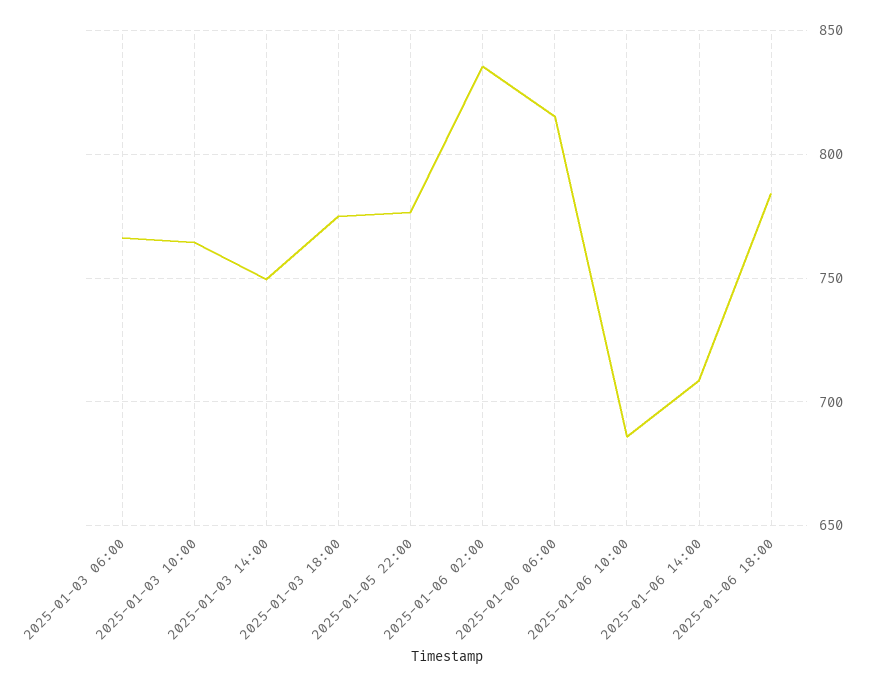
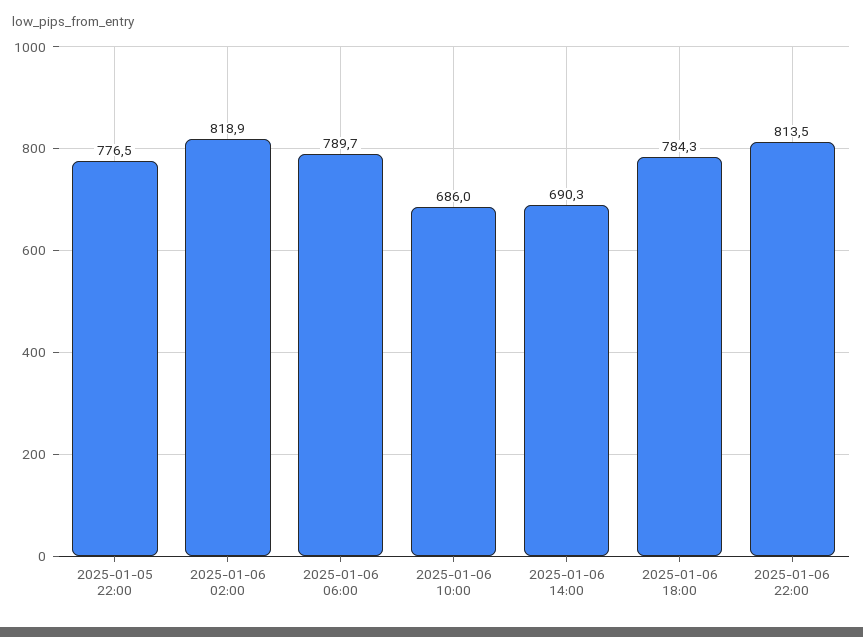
2025-01-03 06:00: 765 -> none
2025-01-03 10:00: 765 -> none
2025-01-03 14:00: 750 -> none
2025-01-03 18:00: 775 -> none
2025-01-06 02:00: 835 -> 818.9
2025-01-06 06:00: 815 -> 789.7
2025-01-06 14:00: 710 -> 690.3
2025-01-06 22:00: none -> 813.5

